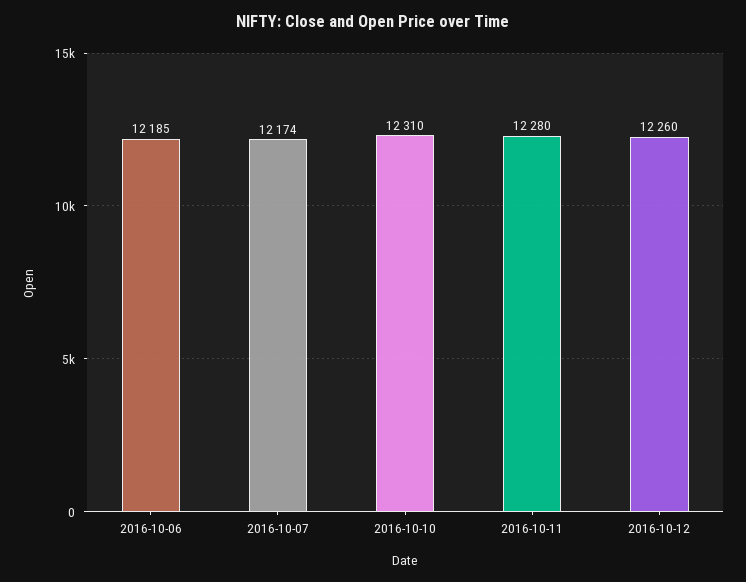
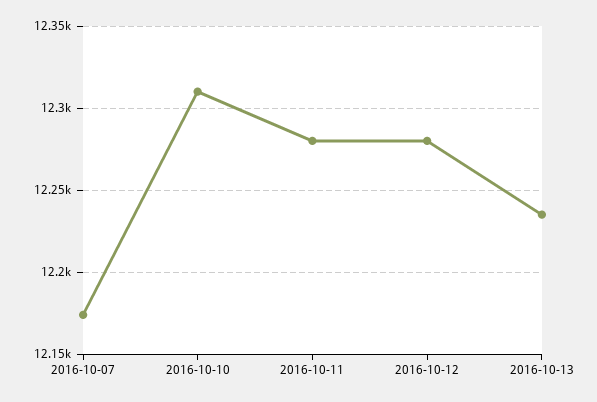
2016-10-06: 12185 -> none
2016-10-12: 12260 -> 12280
2016-10-13: none -> 12235

